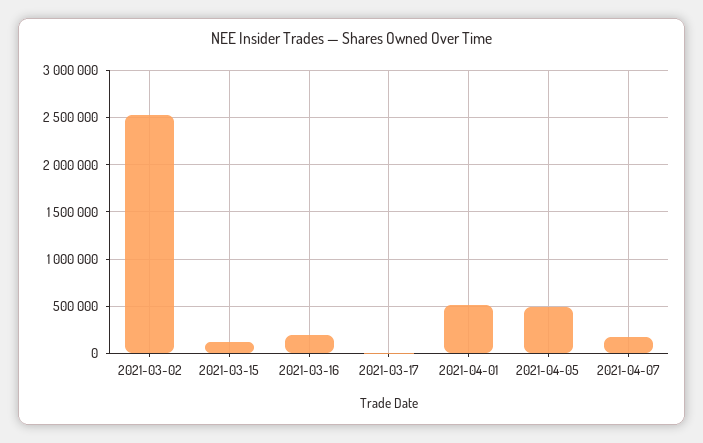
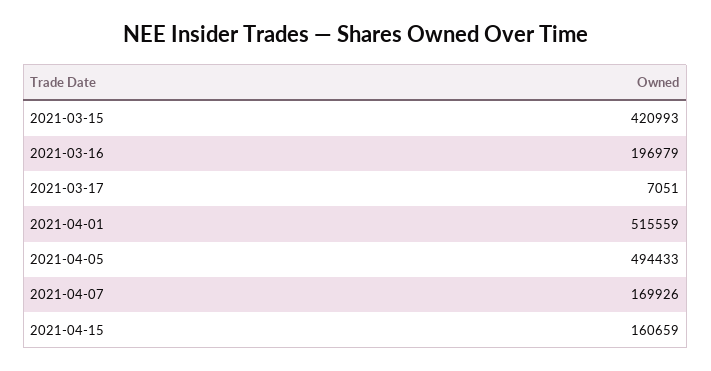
2021-03-02: 2500000 -> none
2021-03-15: 100000 -> 420993
2021-04-15: none -> 160659

